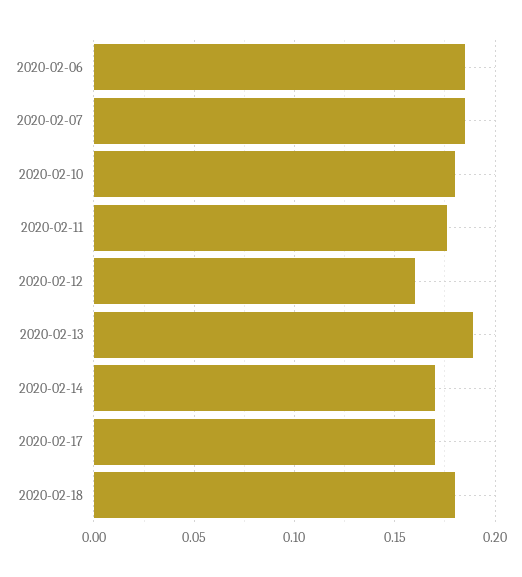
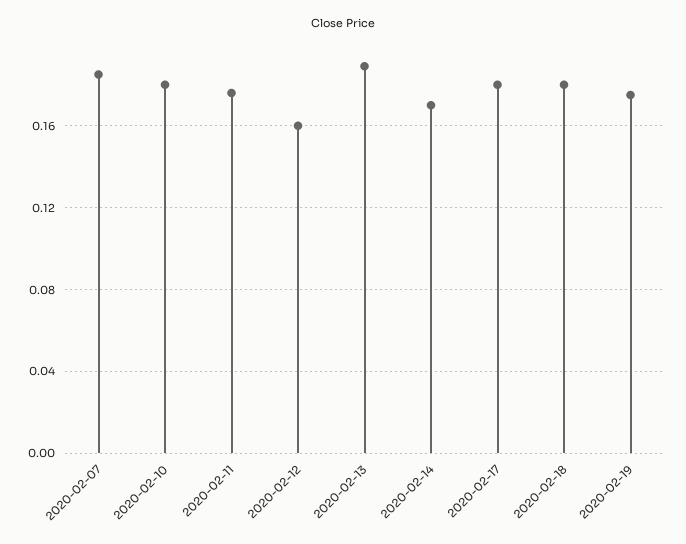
2020-02-06: 0.185 -> none
2020-02-17: 0.17 -> 0.18
2020-02-19: none -> 0.175

